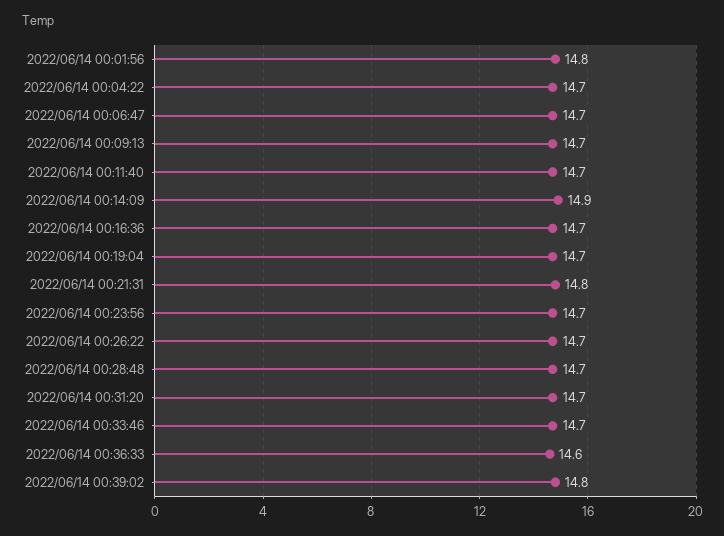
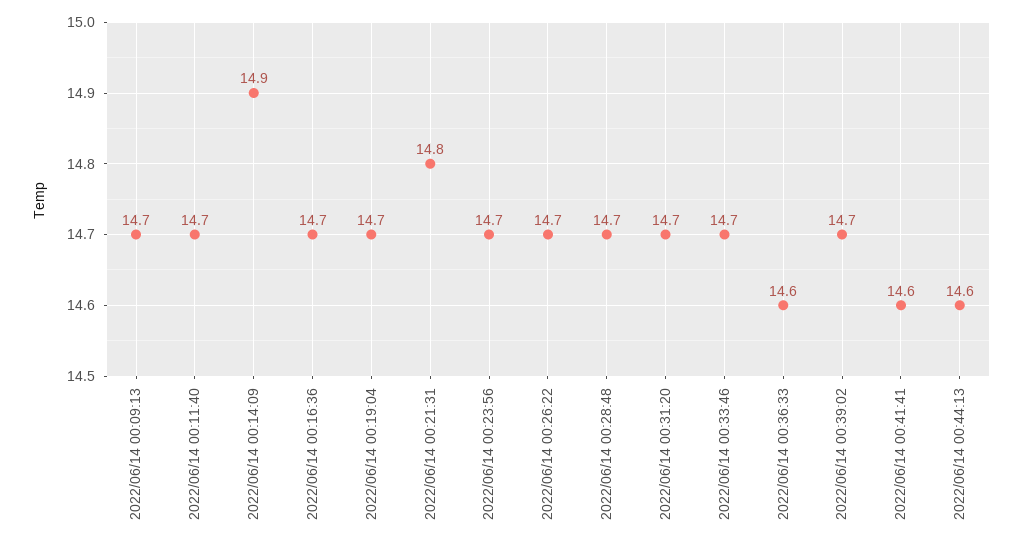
2022/06/14 00:01:56: 14.8 -> none
2022/06/14 00:04:22: 14.7 -> none
2022/06/14 00:06:47: 14.7 -> none
2022/06/14 00:39:02: 14.8 -> 14.7
2022/06/14 00:41:41: none -> 14.6
2022/06/14 00:44:13: none -> 14.6

